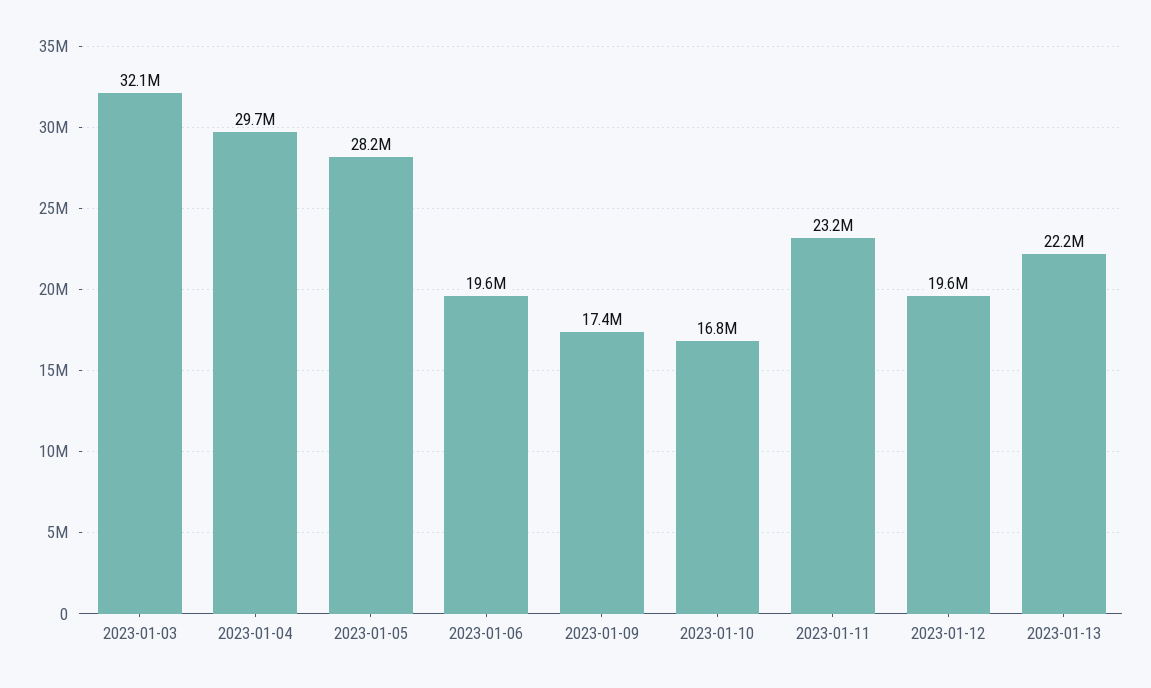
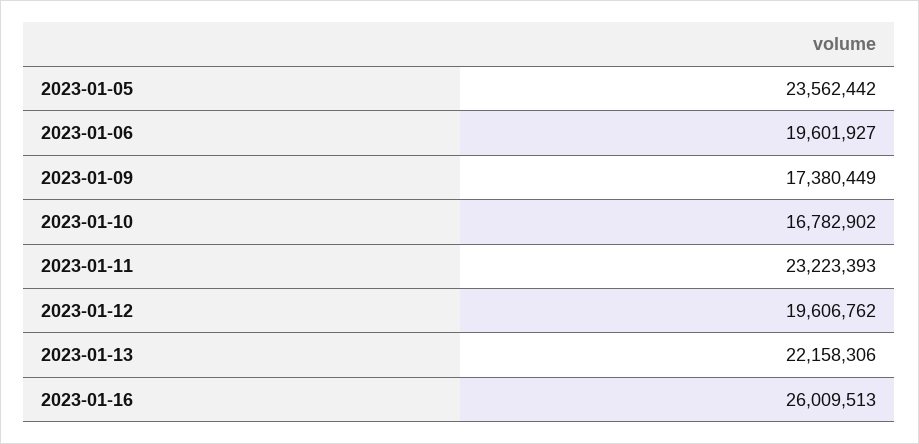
2023-01-03: 32100000 -> none
2023-01-04: 29700000 -> none
2023-01-05: 28200000 -> 23562442
2023-01-16: none -> 26009513

